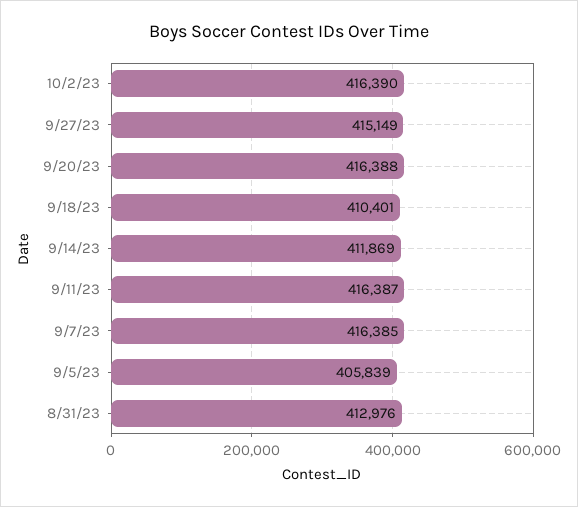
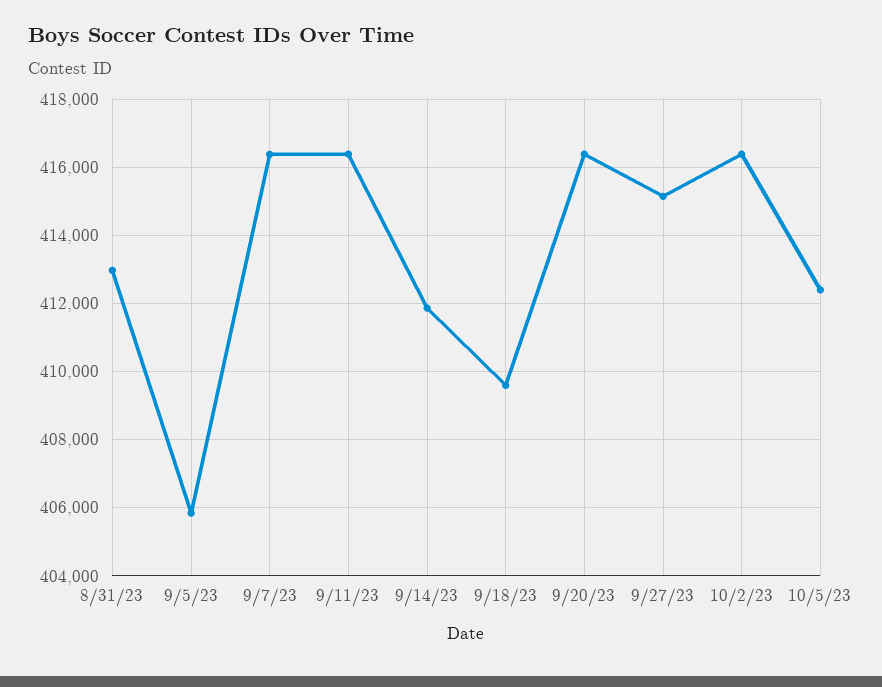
9/18/23: 410401 -> 409600
10/5/23: none -> 412400

